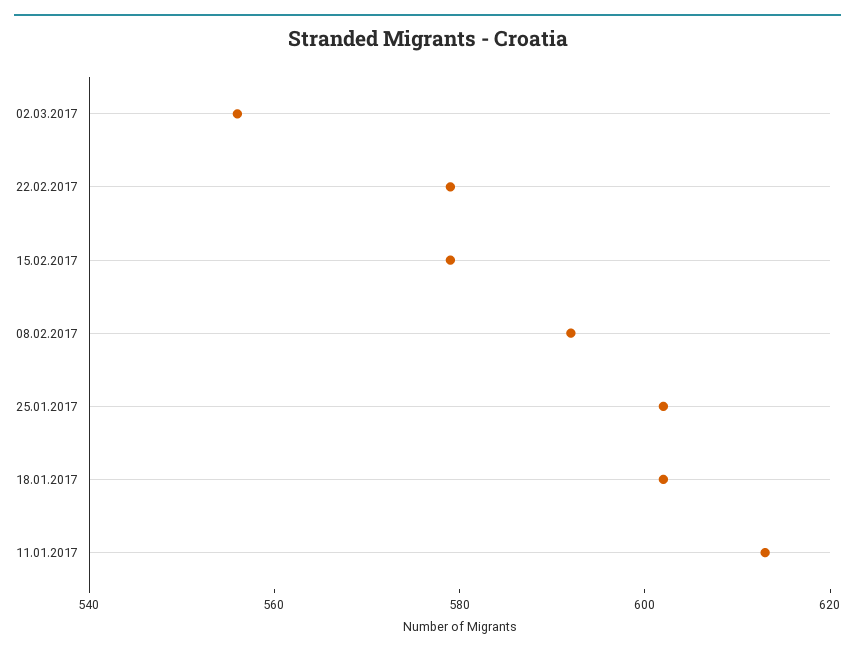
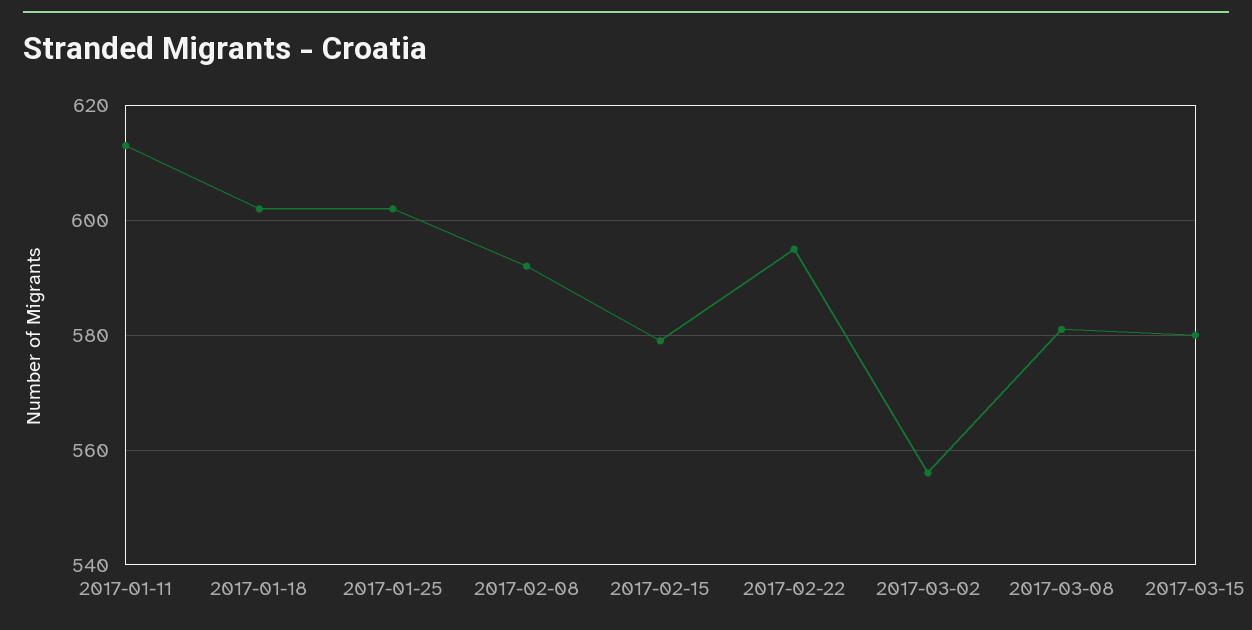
22.02.2017: 580 -> 595
2017-03-08: none -> 580
2017-03-15: none -> 580

